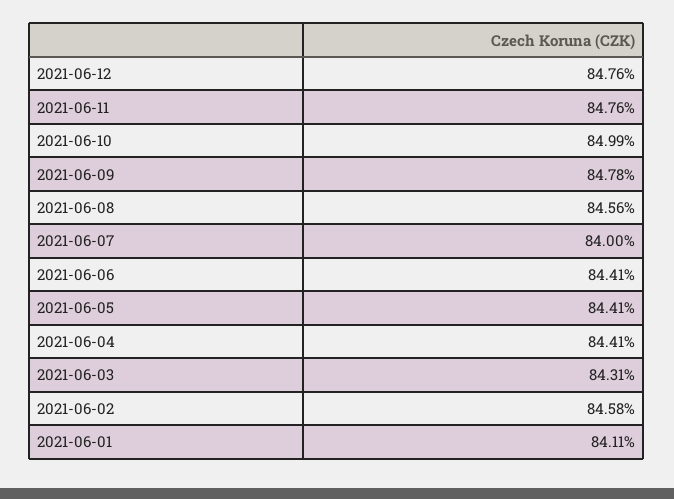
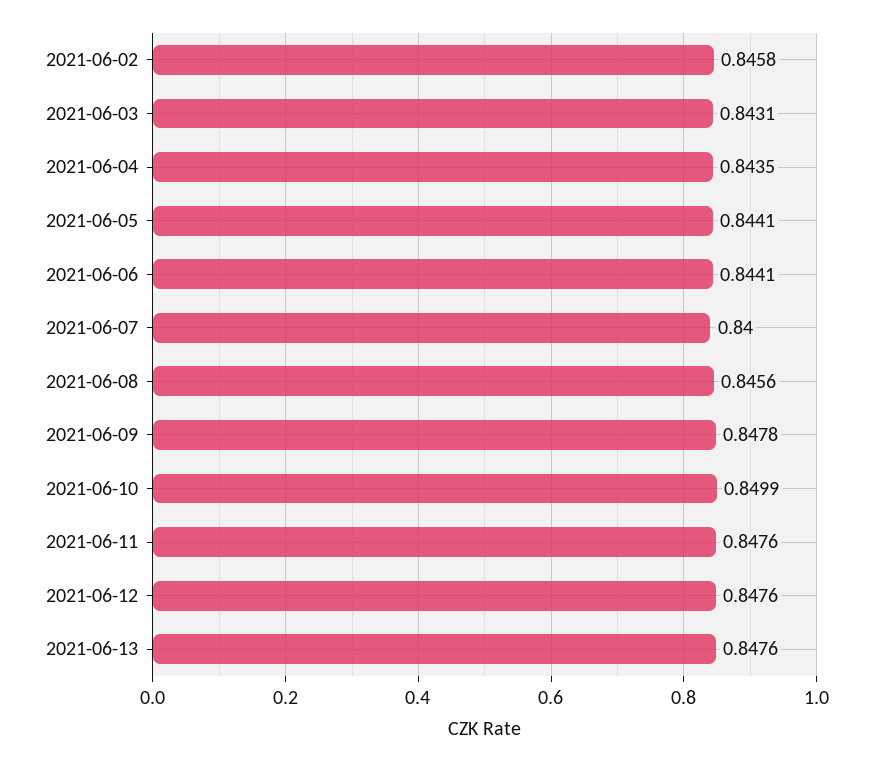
2021-06-04: 0.8441 -> 0.8435
2021-06-01: 0.8411 -> none
2021-06-13: none -> 0.8476

